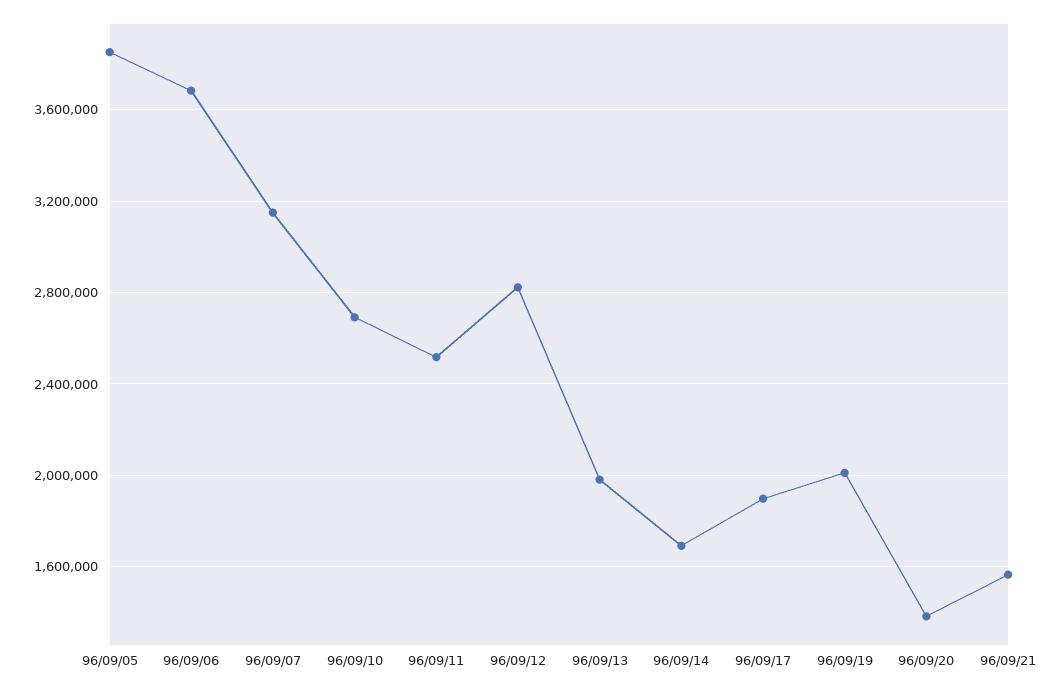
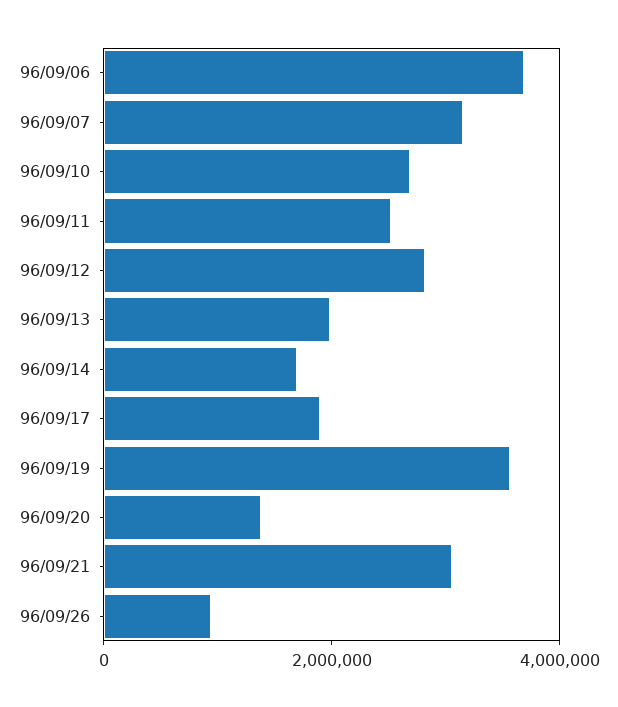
96/09/05: 3850000 -> none
96/09/19: 2000000 -> 3500000
96/09/21: 1550000 -> 3000000
96/09/26: none -> 1000000

